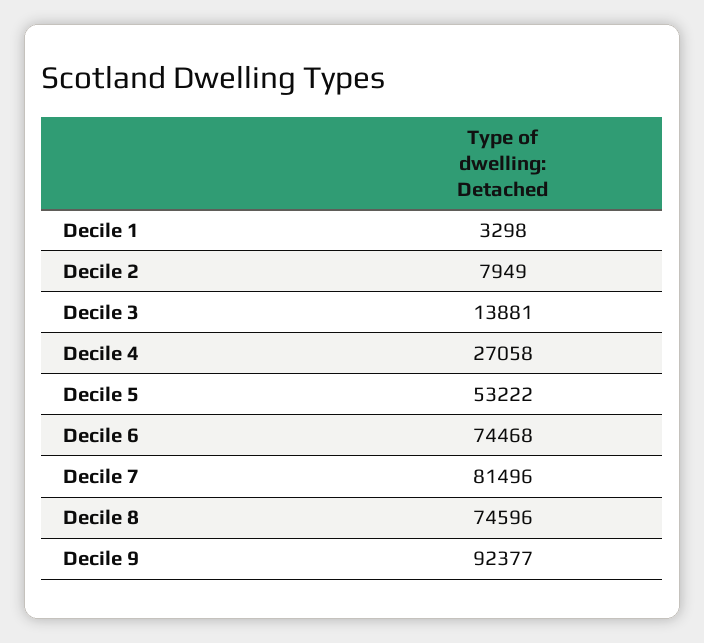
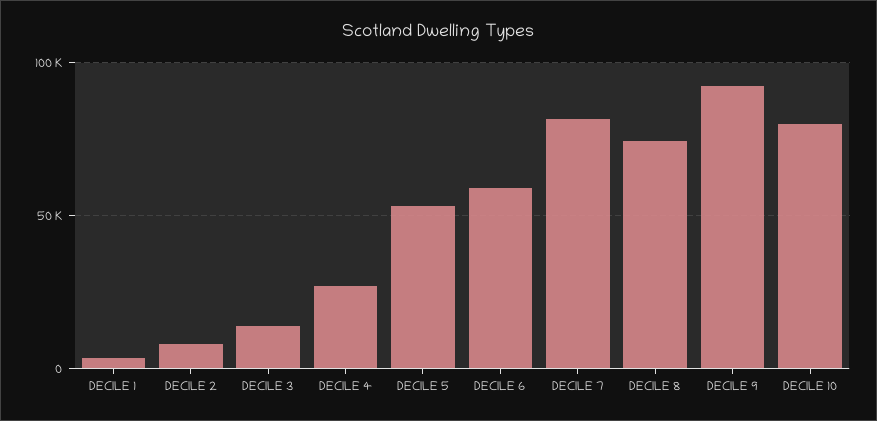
Decile 6: 74468 -> 60000
DECILE 10: none -> 80000

